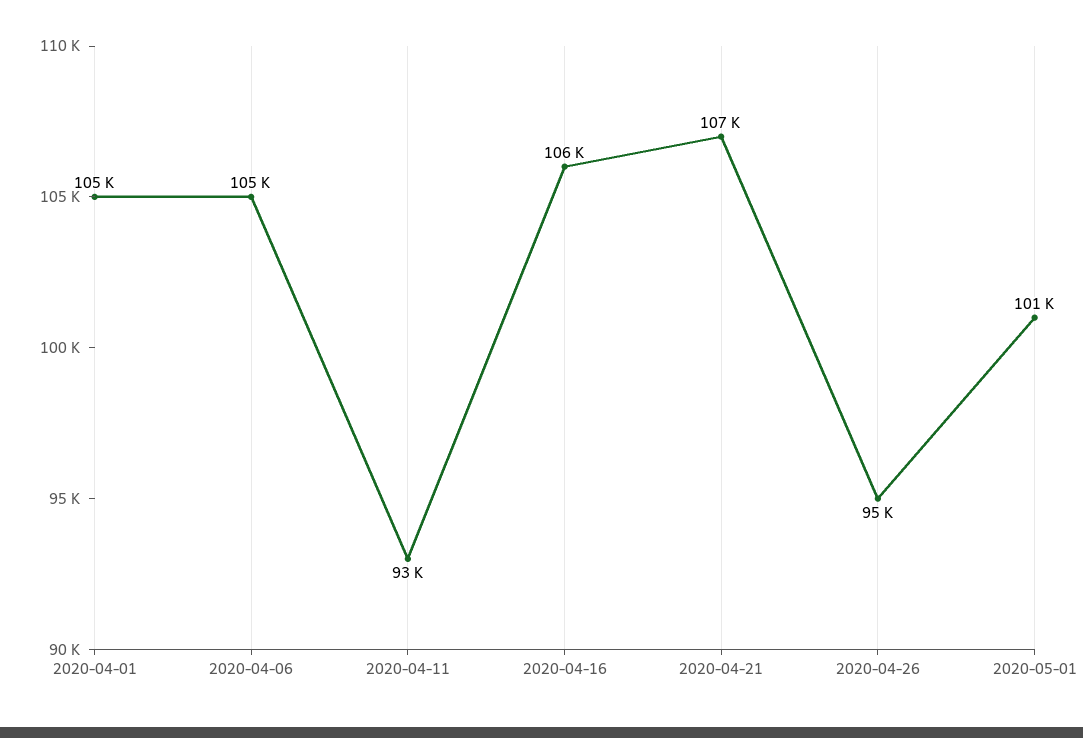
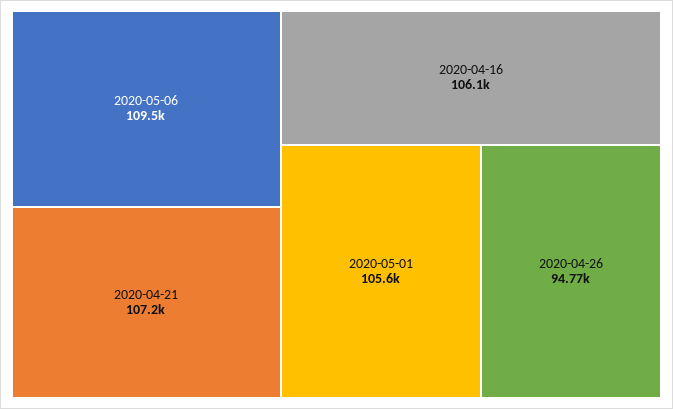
2020-04-01: 105000 -> none
2020-04-06: 105000 -> none
2020-04-11: 93000 -> none
2020-05-01: 101000 -> 105600
2020-05-06: none -> 109500

